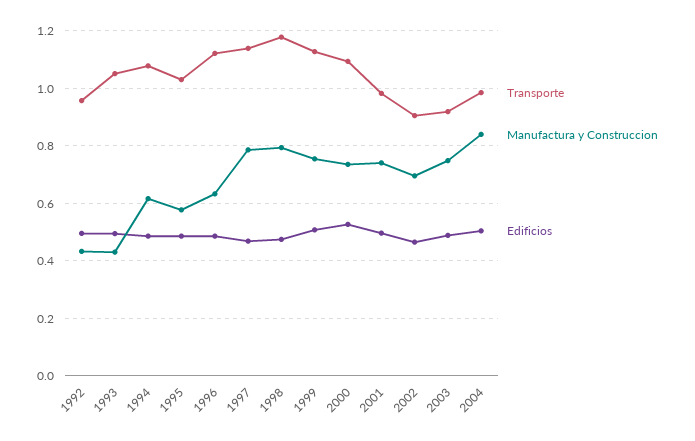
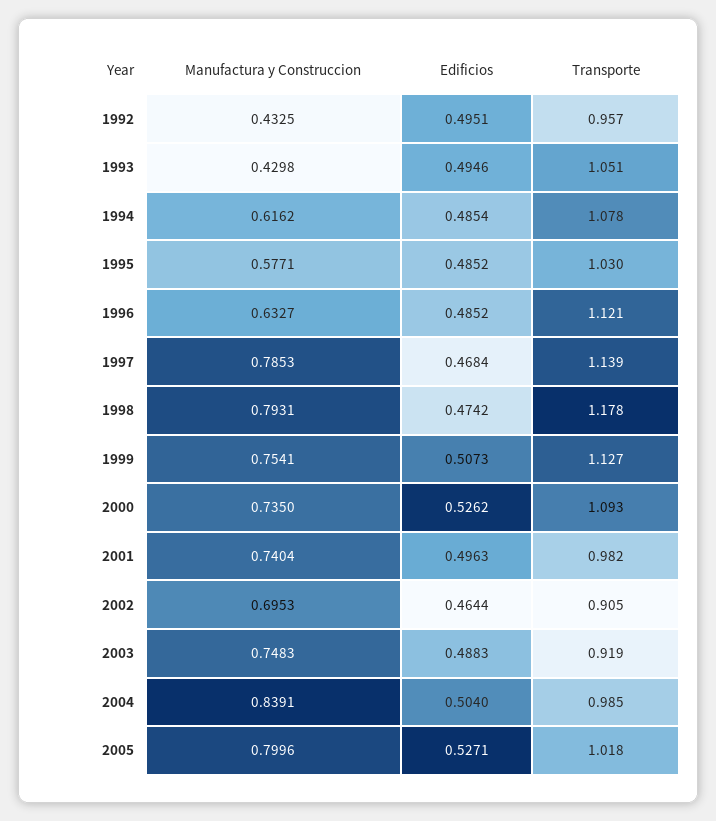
Manufactura y Construccion, 2005: none -> 0.7996
Edificios, 2005: none -> 0.5271
Transporte, 2005: none -> 1.018

